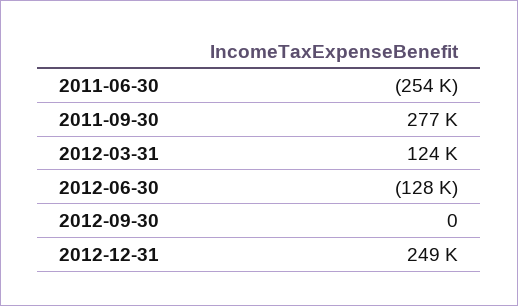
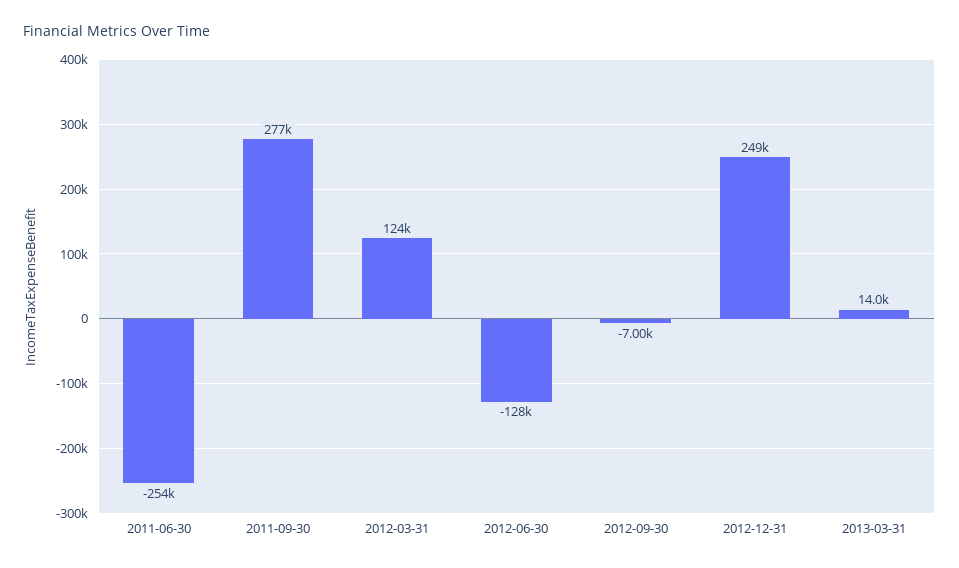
2012-09-30: 0 -> -7000
2013-03-31: none -> 14000

